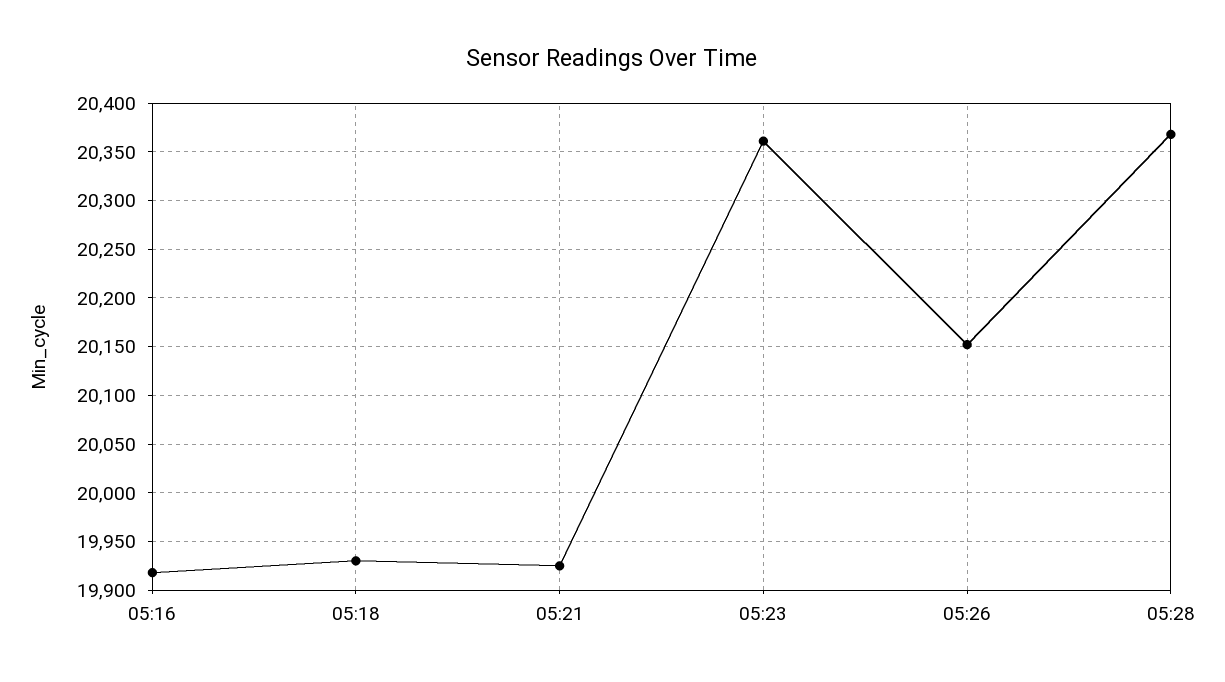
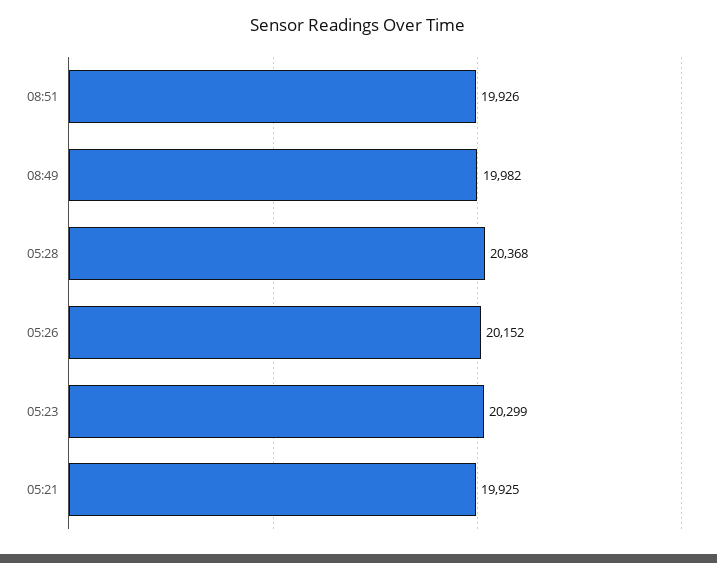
05:16: 19920 -> none
05:18: 19930 -> none
05:23: 20360 -> 20299
08:51: none -> 19926
08:49: none -> 19982

